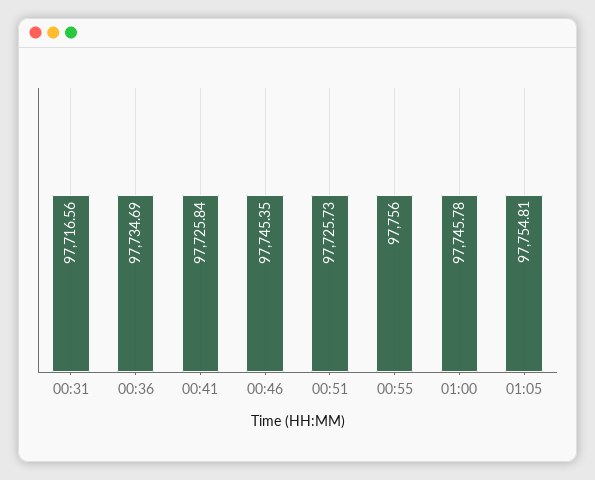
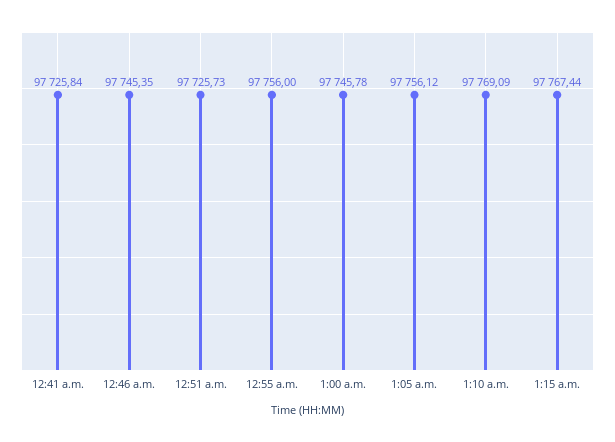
00:31: 97716.56 -> none
00:36: 97734.69 -> none
01:05: 97754.81 -> 97756.12
1:10 a.m.: none -> 97769.09
1:15 a.m.: none -> 97767.44

